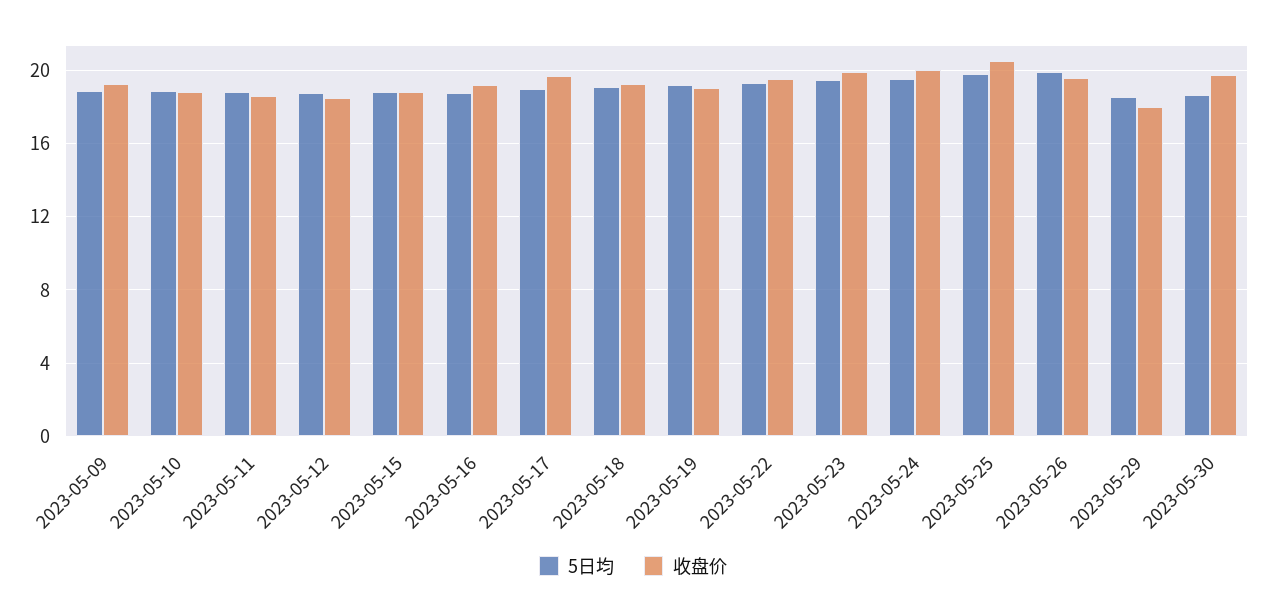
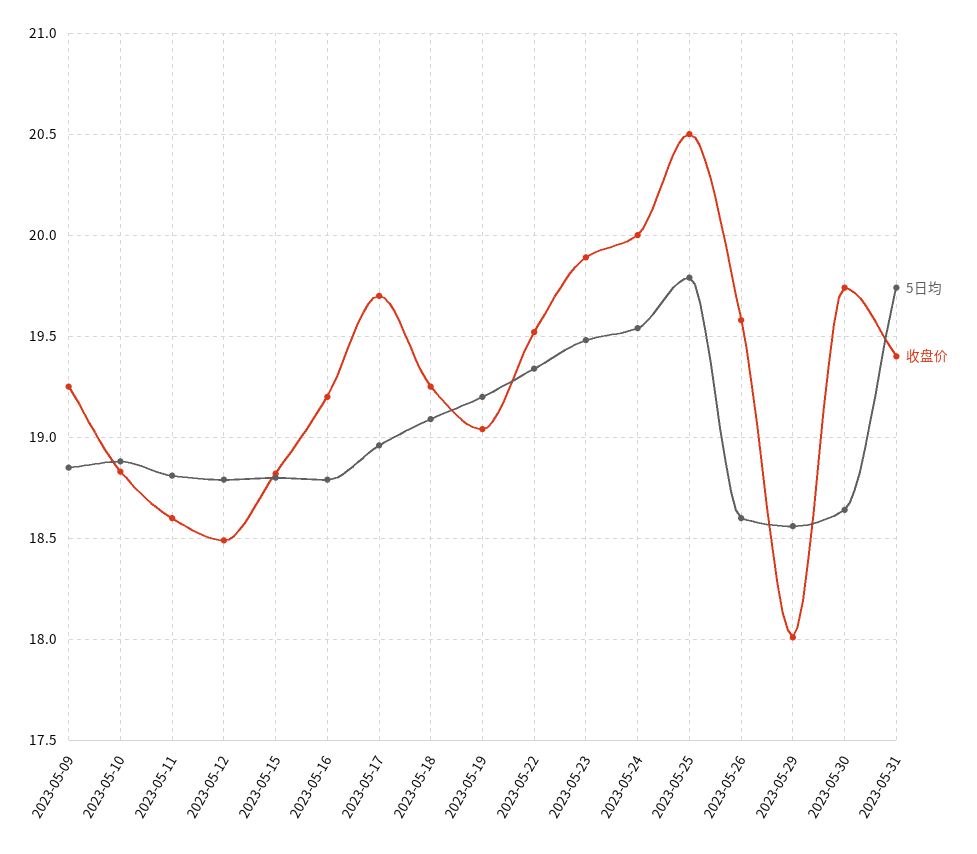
5日均, 2023-05-26: 20 -> 18.6
5日均, 2023-05-31: none -> 19.75
收盘价, 2023-05-31: none -> 19.4

